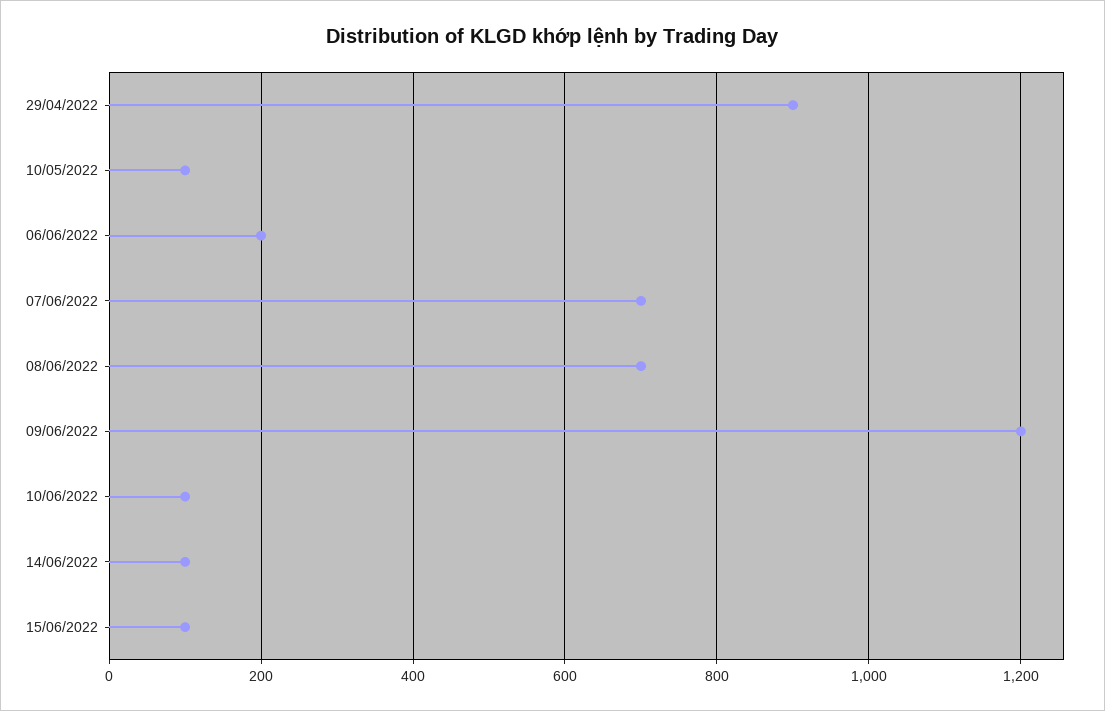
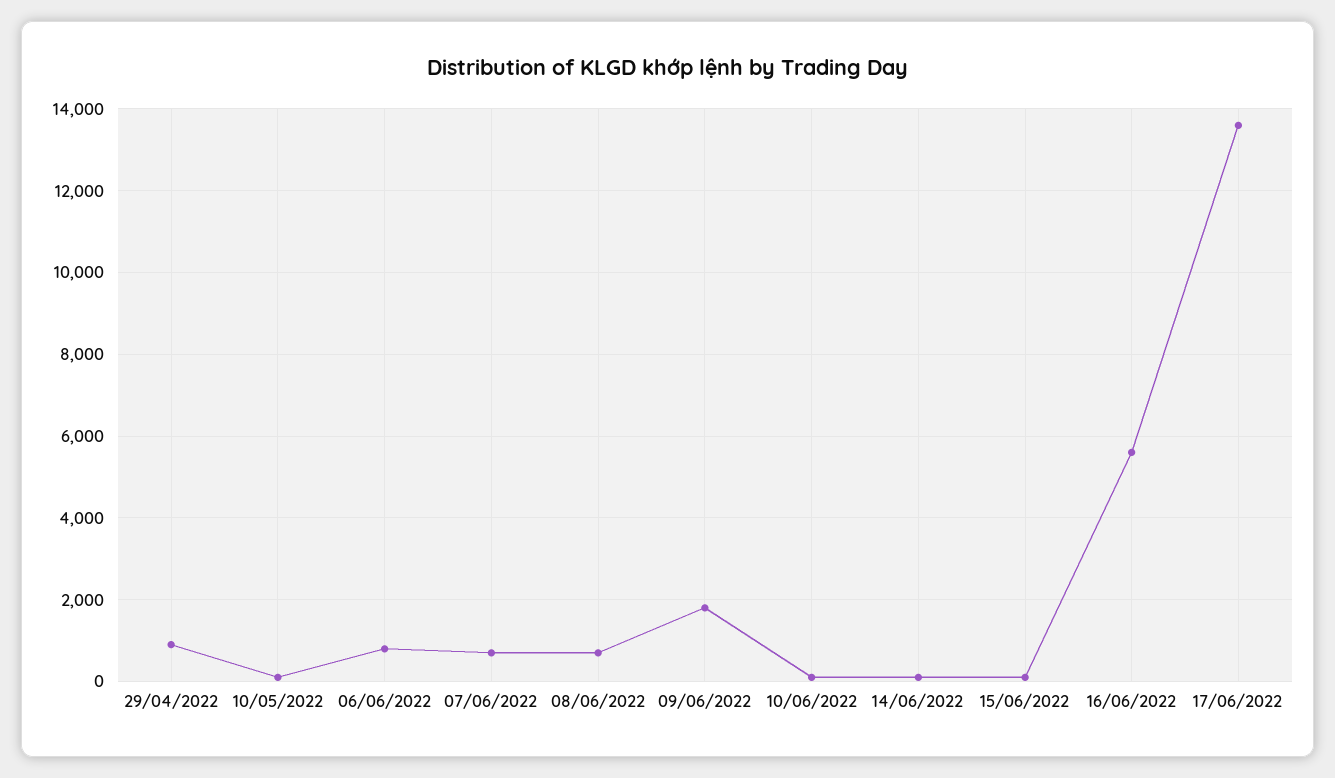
06/06/2022: 200 -> 800
09/06/2022: 1200 -> 1800
16/06/2022: none -> 5600
17/06/2022: none -> 13600

